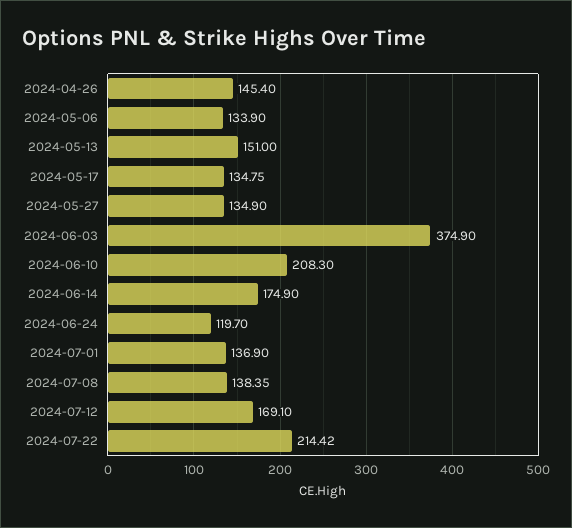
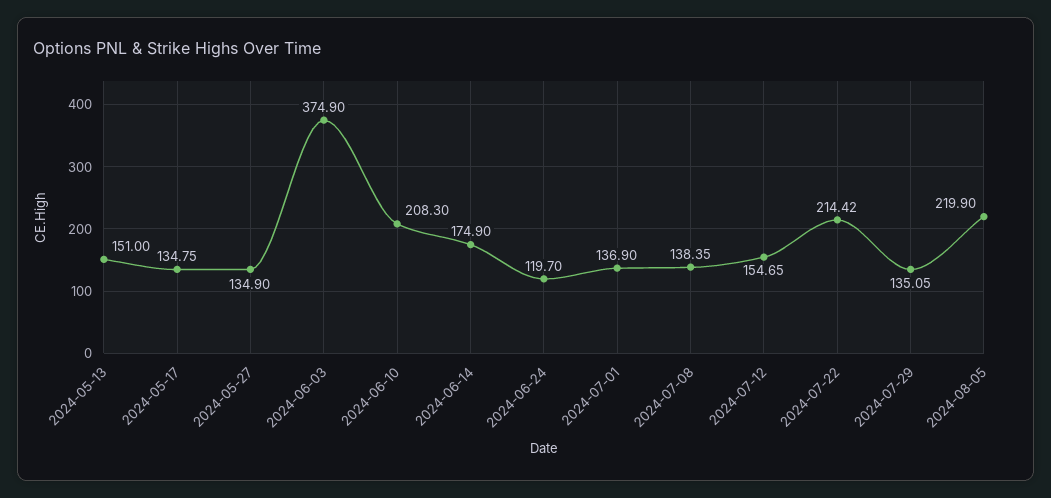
2024-04-26: 145.4 -> none
2024-05-06: 133.9 -> none
2024-07-12: 169.1 -> 154.65
2024-07-29: none -> 135.05
2024-08-05: none -> 219.9

